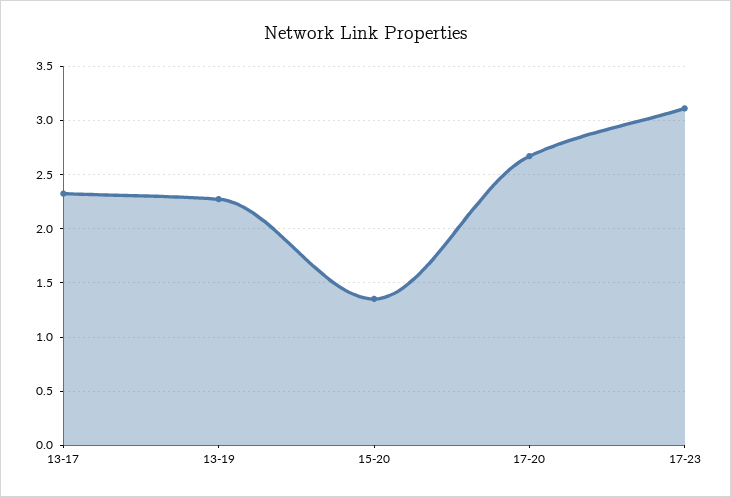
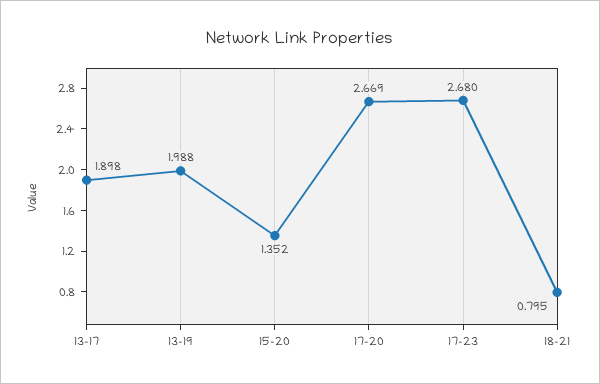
13-17: 2.3 -> 1.898
13-19: 2.3 -> 1.988
17-23: 3.1 -> 2.68
18-21: none -> 0.795

